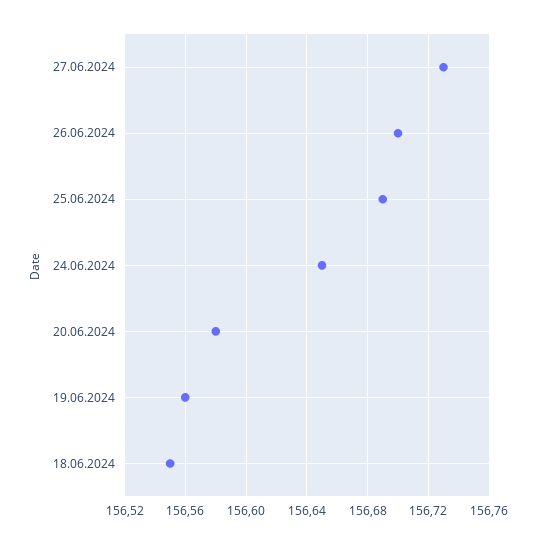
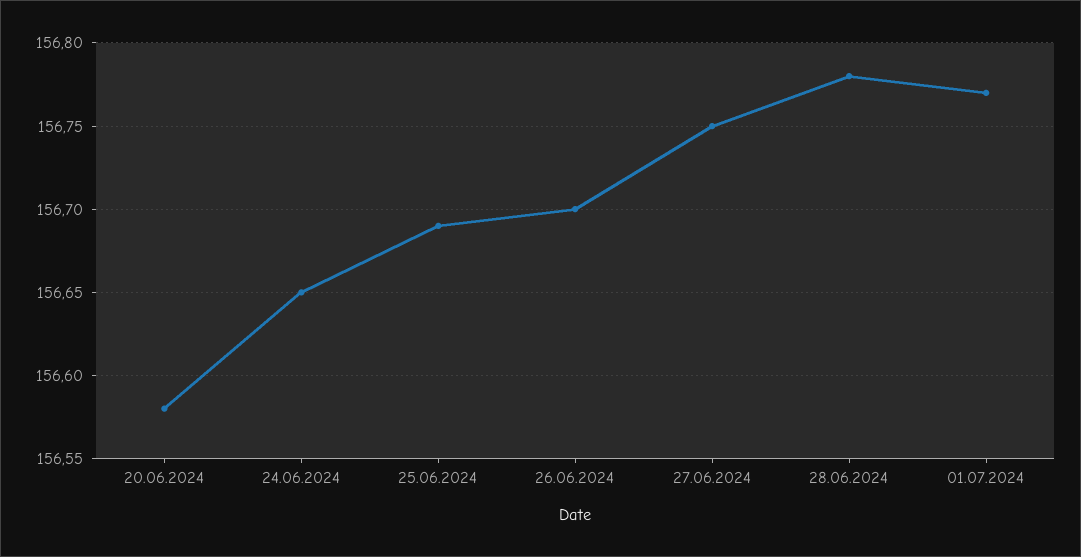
27.06.2024: 156.73 -> 156.75
19.06.2024: 156.56 -> none
18.06.2024: 156.55 -> none
28.06.2024: none -> 156.78
01.07.2024: none -> 156.77

